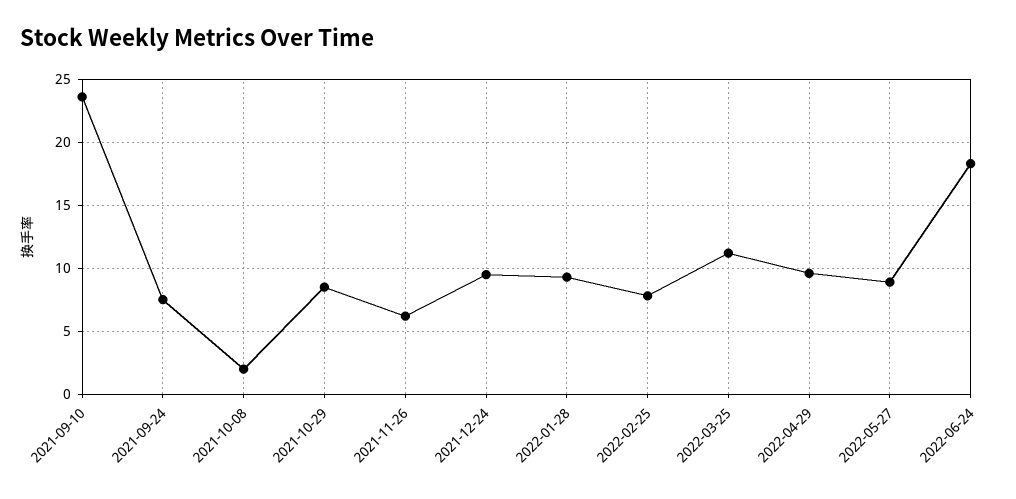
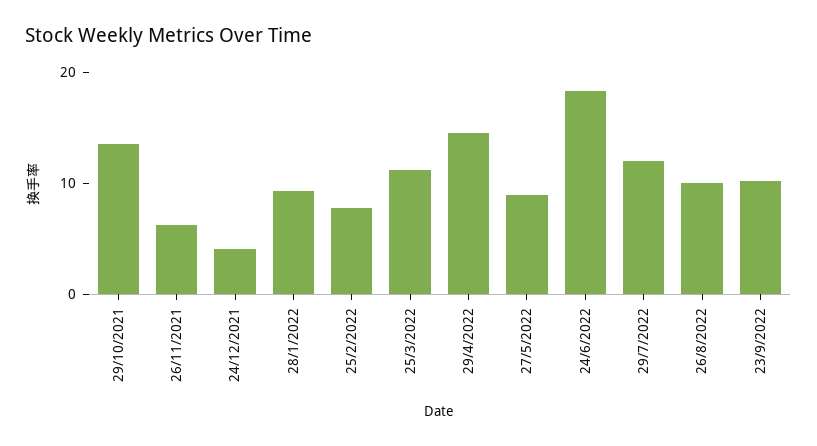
2021-09-10: 23.5 -> none
2021-09-24: 7.5 -> none
2021-10-08: 2 -> none
2021-10-29: 8.5 -> 14
2021-12-24: 9.5 -> 4
2022-04-29: 9.5 -> 14
29/7/2022: none -> 12
26/8/2022: none -> 10
23/9/2022: none -> 10

